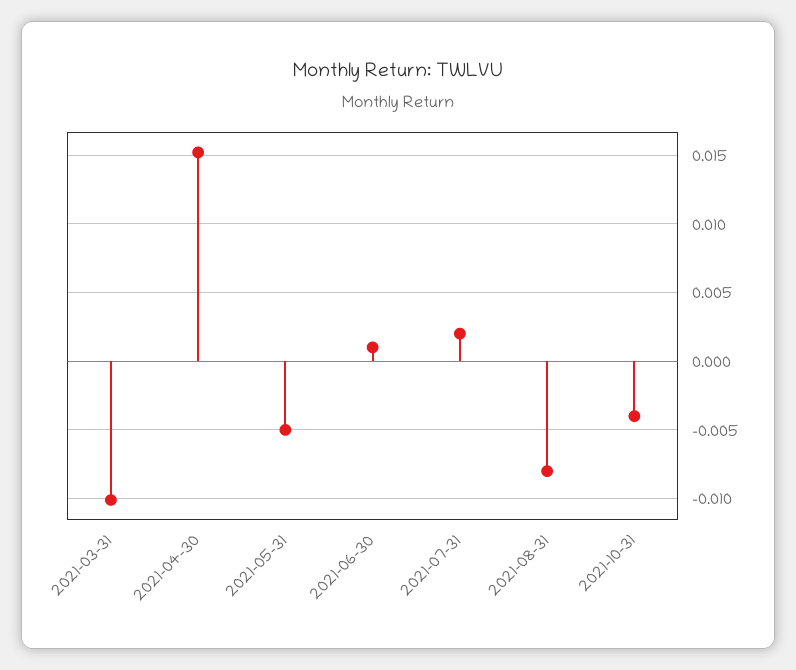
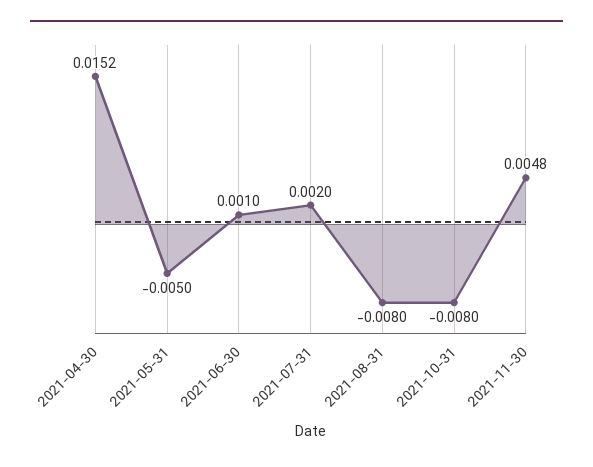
2021-03-31: -0.01 -> none
2021-10-31: -0.004 -> -0.008
2021-11-30: none -> 0.0048

